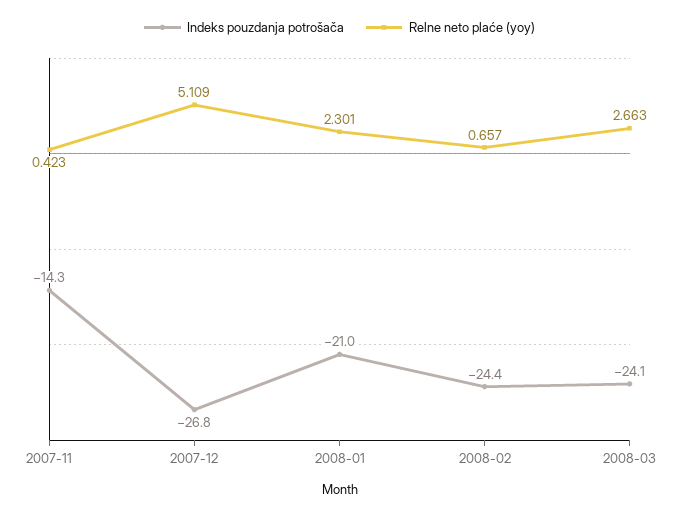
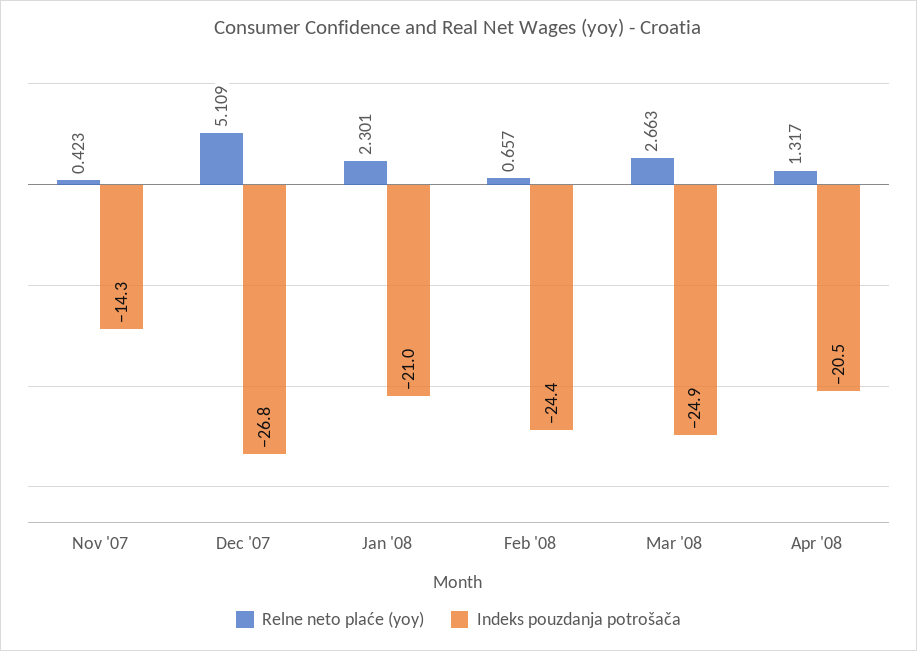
Indeks pouzdanja potrošača, 2008-03: -24.1 -> -24.9
Relne neto plaće (yoy), Apr '08: none -> 1.317
Indeks pouzdanja potrošača, Apr '08: none -> -20.5

